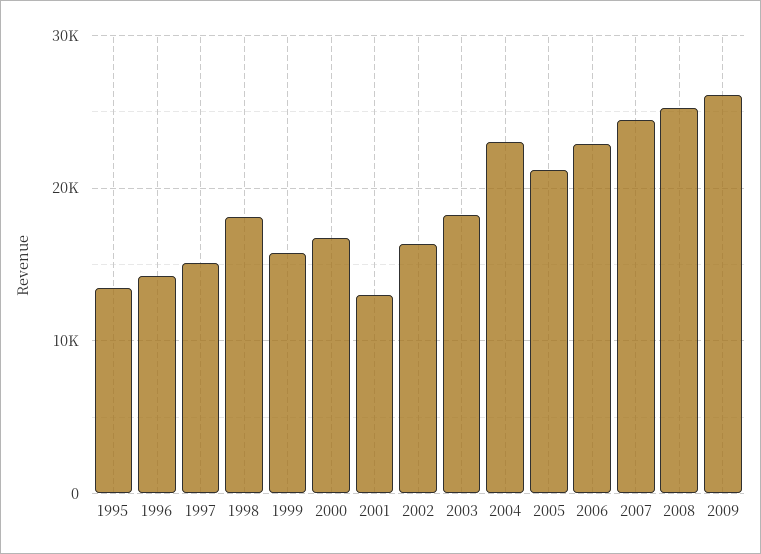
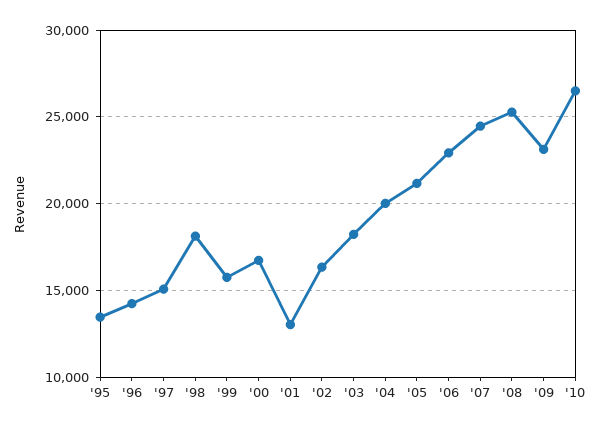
2004: 23000 -> 20000
2009: 26000 -> 23000
'10: none -> 26500

